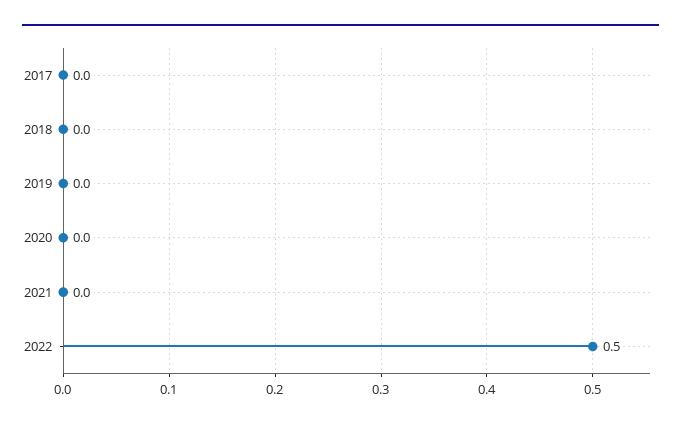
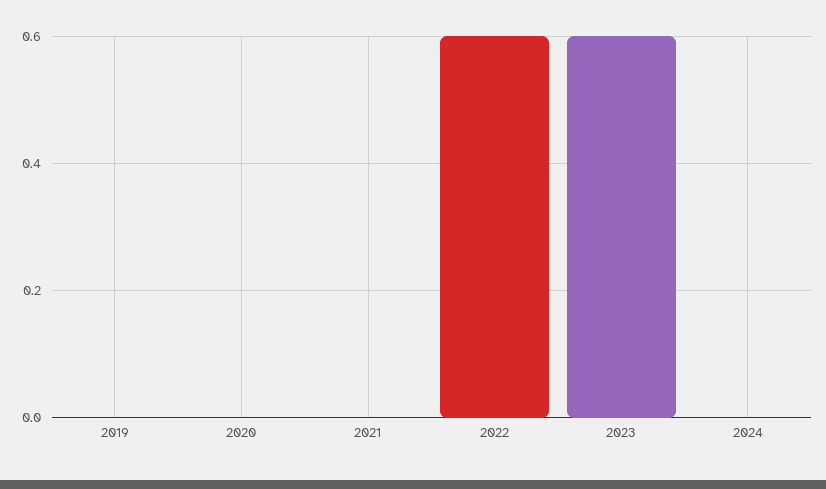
2017: 0 -> none
2018: 0 -> none
2022: 0.5 -> 0.6
2023: none -> 0.6
2024: none -> 0

